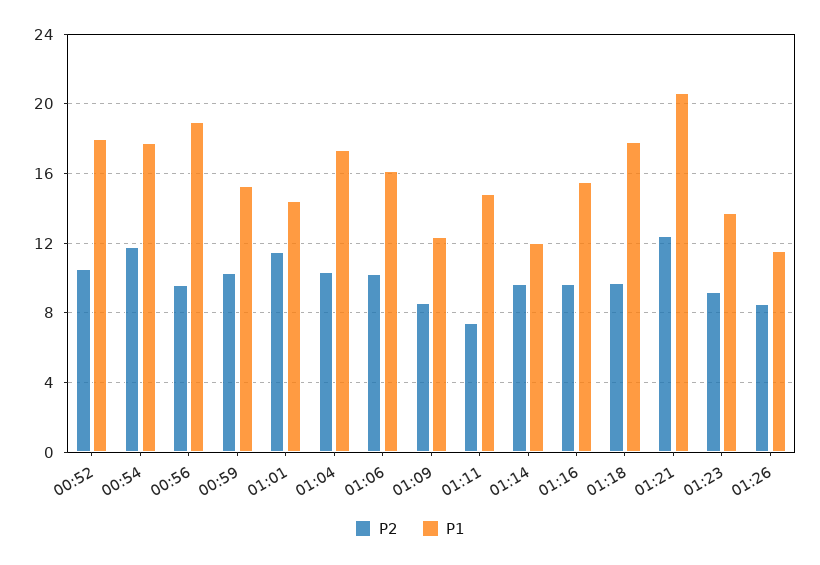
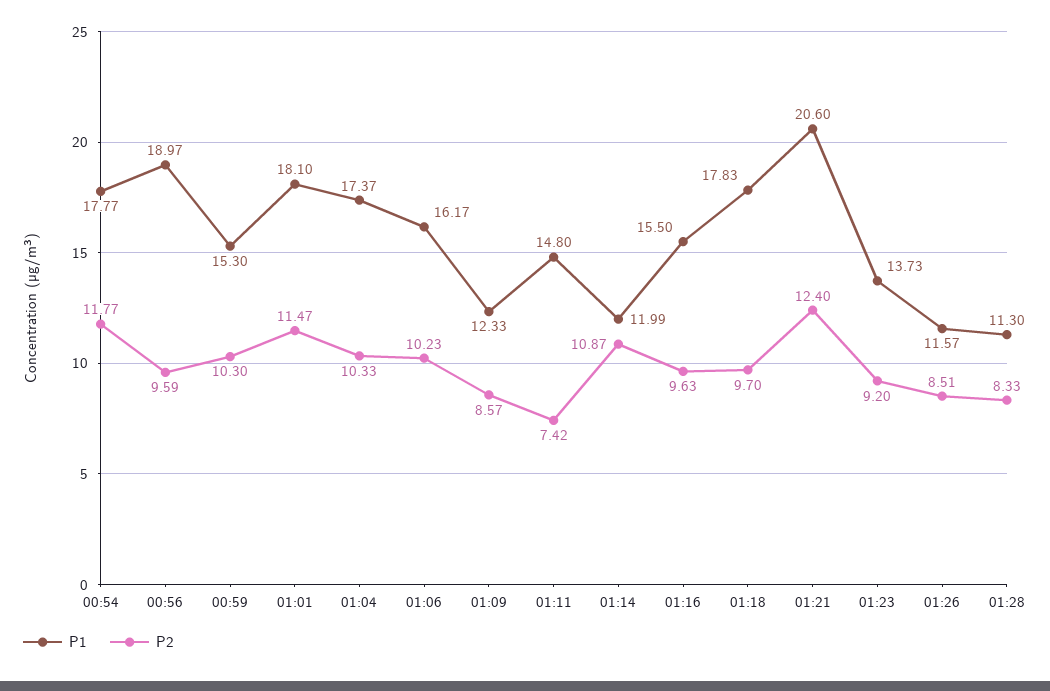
P2, 00:52: 10.5 -> none
P1, 00:52: 18 -> none
P1, 01:01: 14.5 -> 18.1
P2, 01:14: 9.5 -> 10.87
P1, 01:28: none -> 11.3
P2, 01:28: none -> 8.33

